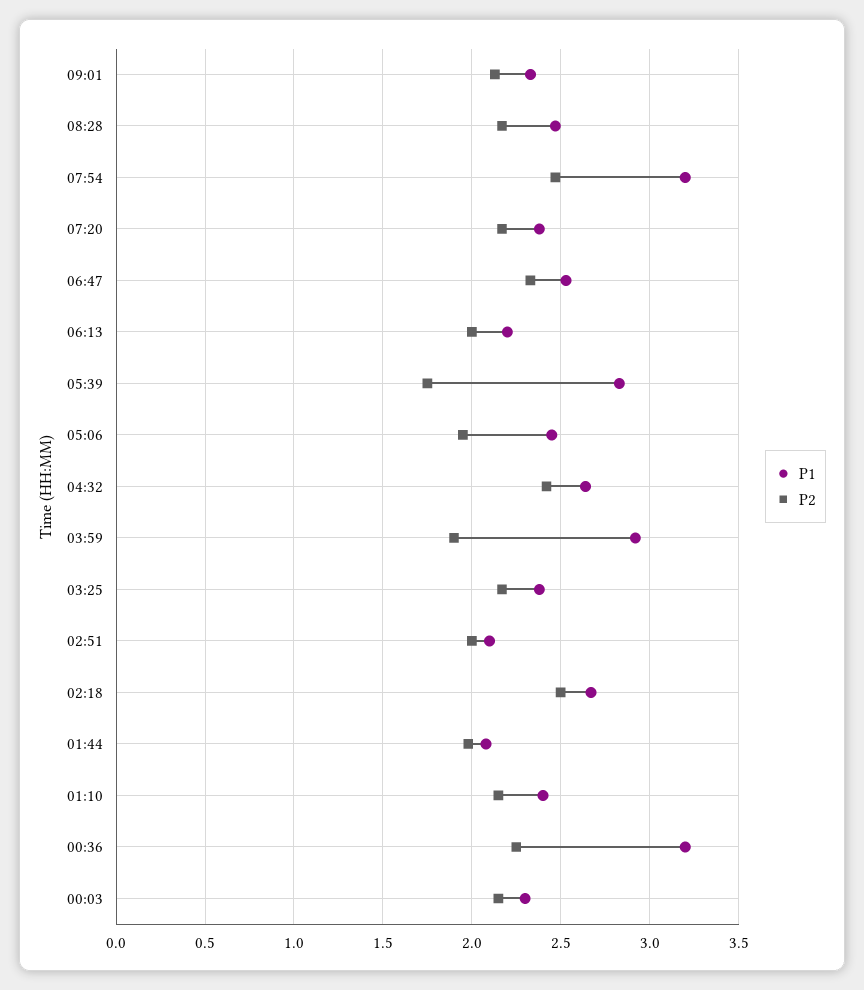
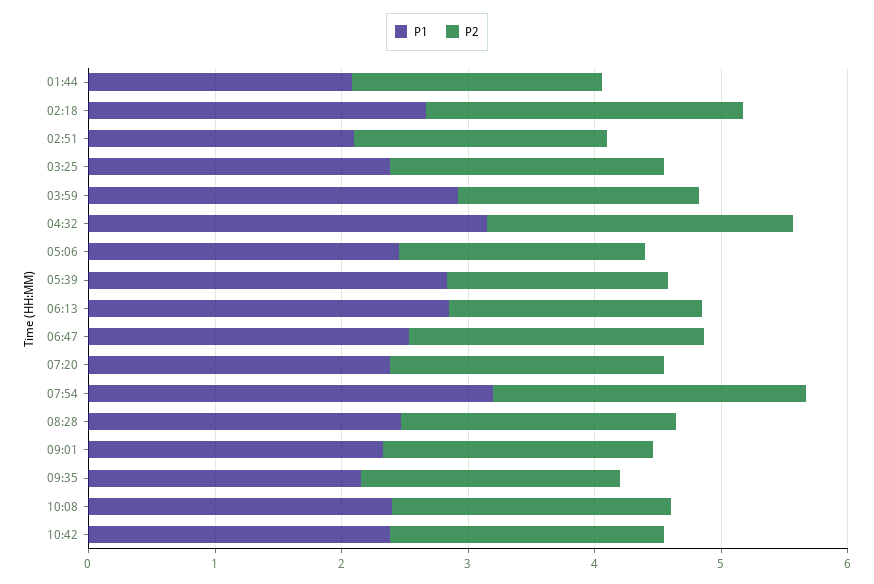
P1, 06:13: 2.2 -> 2.8
P1, 04:32: 2.65 -> 3.2
P1, 01:10: 2.4 -> none
P2, 01:10: 2.15 -> none
P1, 00:36: 3.2 -> none
P2, 00:36: 2.25 -> none
P1, 00:03: 2.3 -> none
P2, 00:03: 2.15 -> none
P1, 09:35: none -> 2.2
P2, 09:35: none -> 2
P1, 10:08: none -> 2.4
P2, 10:08: none -> 2.2
P1, 10:42: none -> 2.4
P2, 10:42: none -> 2.2

